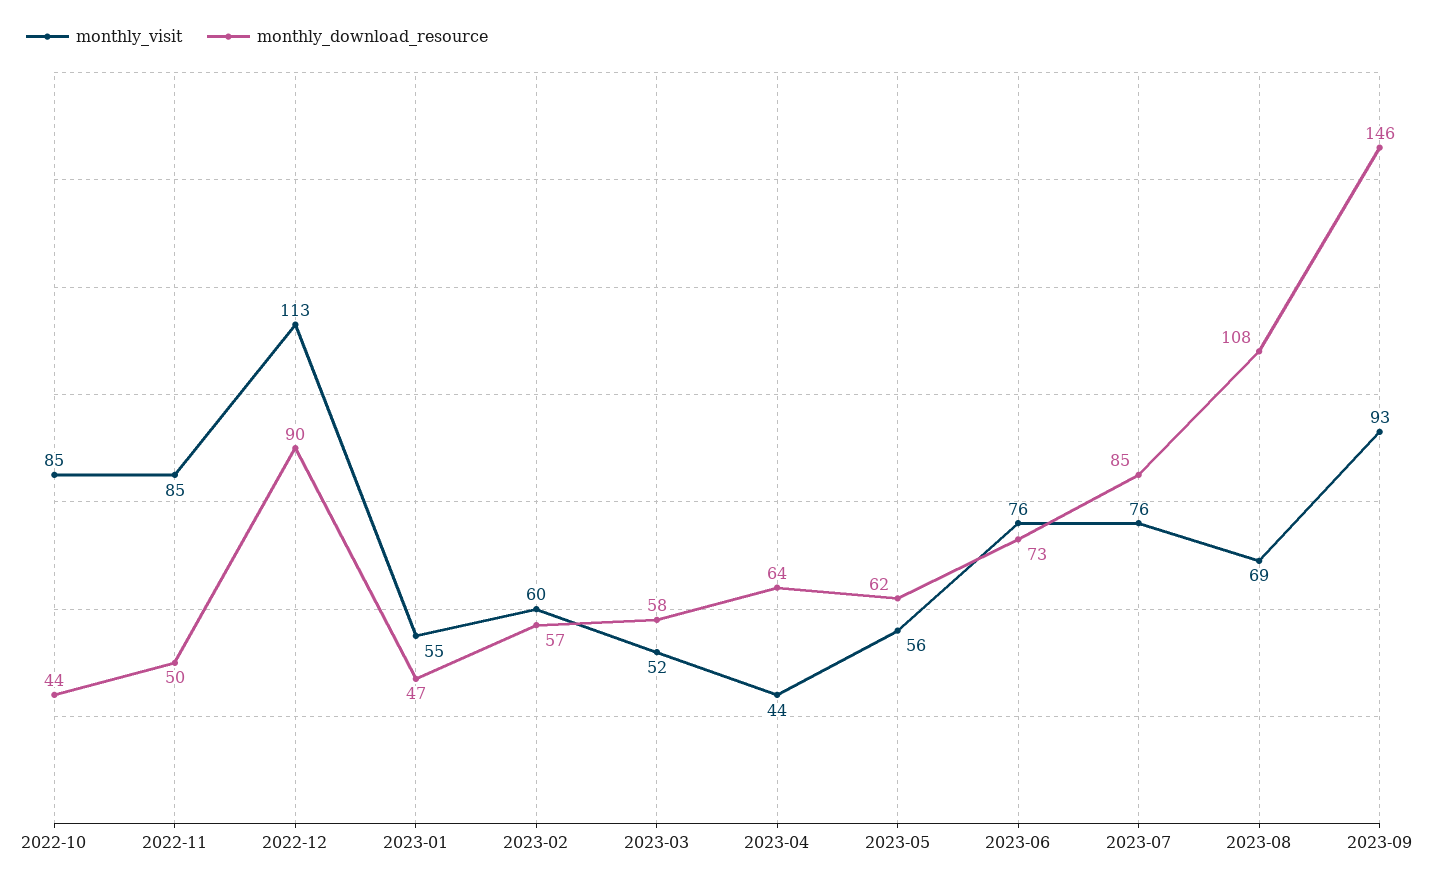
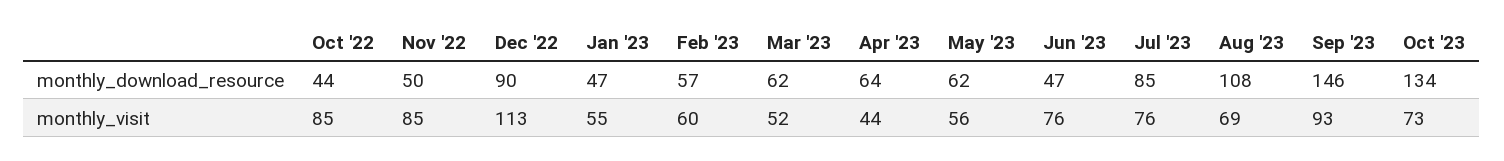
monthly_download_resource, 2023-03: 58 -> 62
monthly_download_resource, 2023-06: 73 -> 47
monthly_download_resource, Oct '23: none -> 134
monthly_visit, Oct '23: none -> 73

